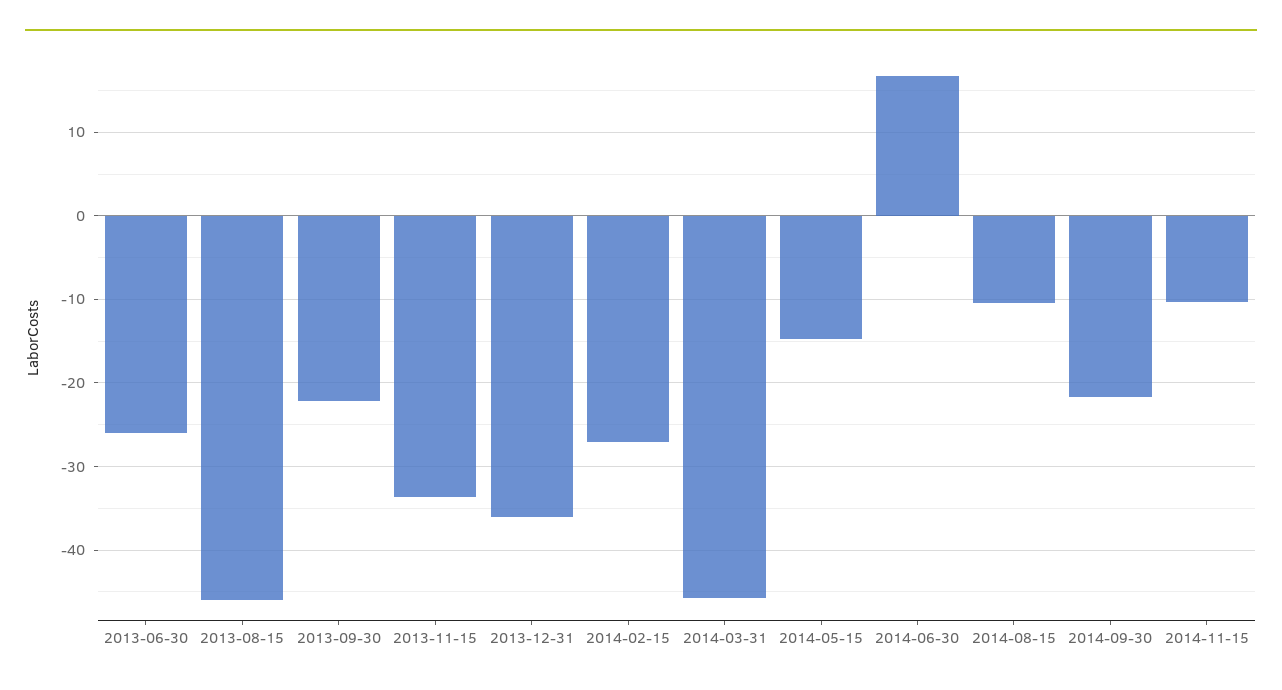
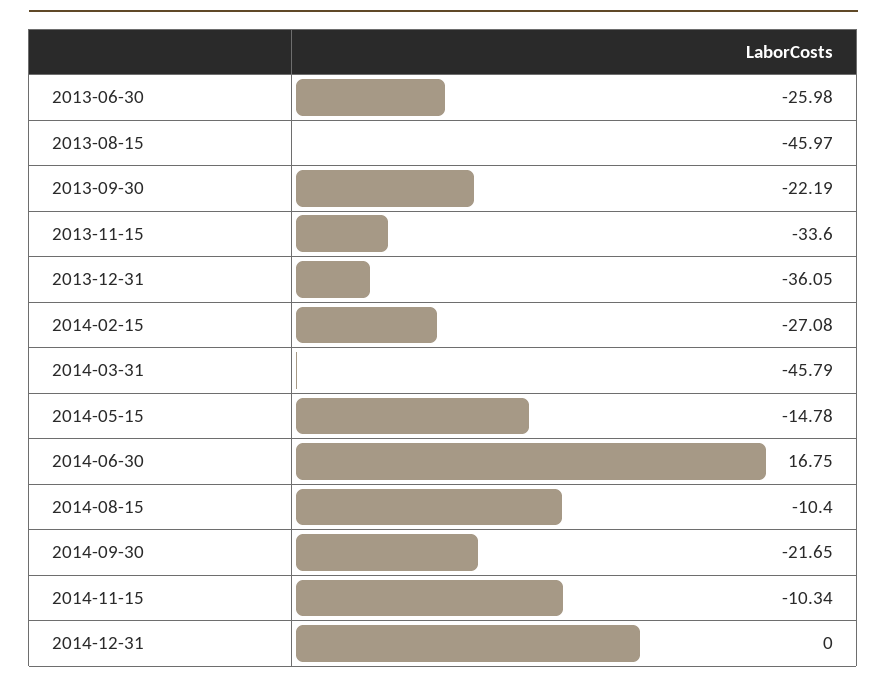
2014-12-31: none -> 0

